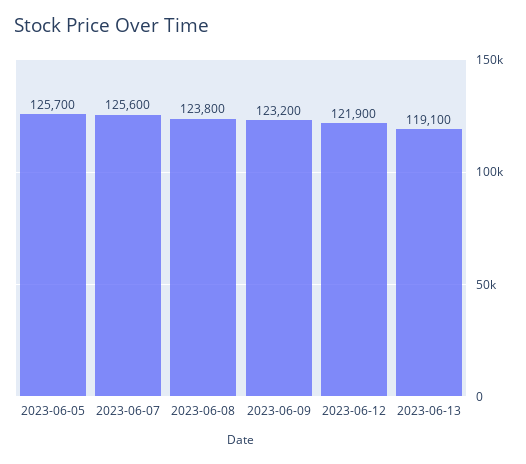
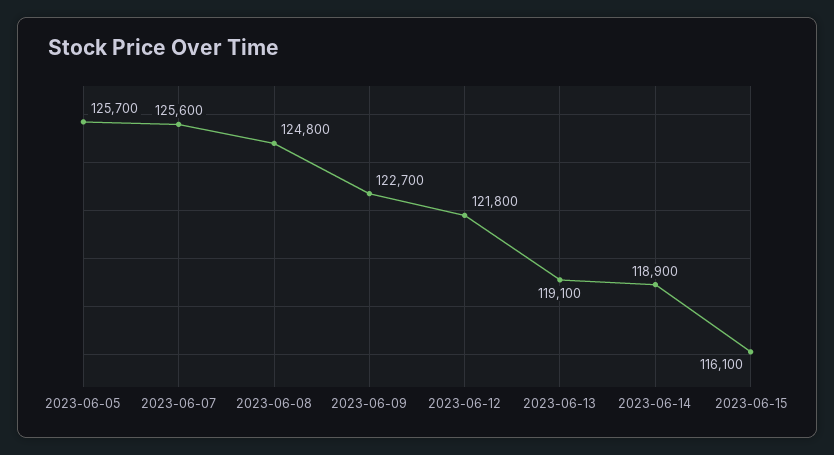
2023-06-08: 123800 -> 124800
2023-06-09: 123200 -> 122700
2023-06-12: 121900 -> 121800
2023-06-14: none -> 118900
2023-06-15: none -> 116100

